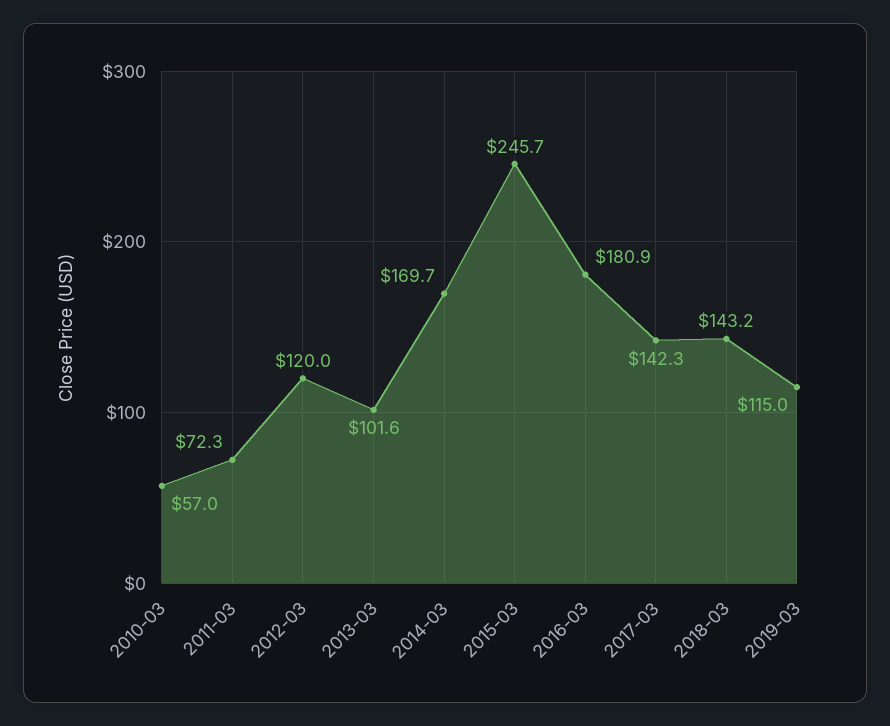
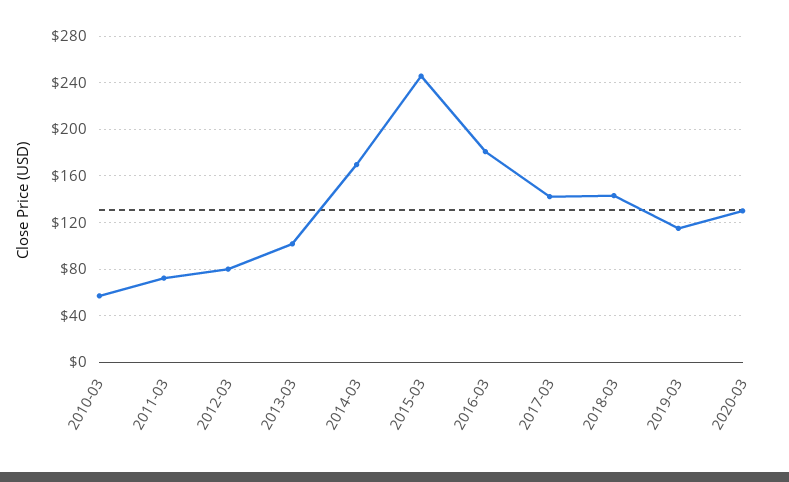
2012-03: 120 -> 80
2020-03: none -> 130

